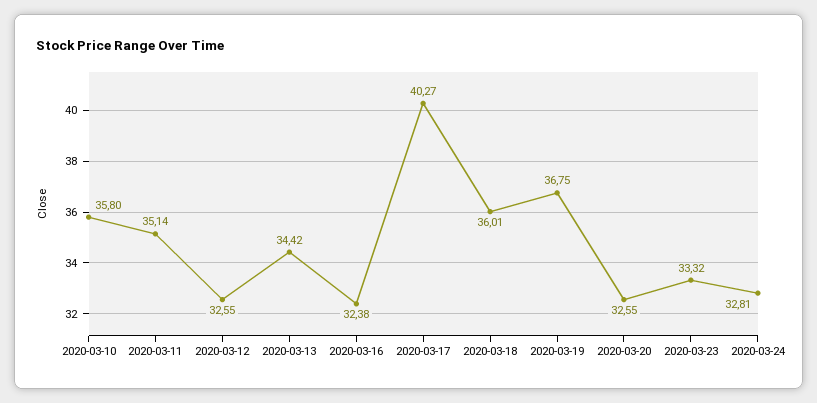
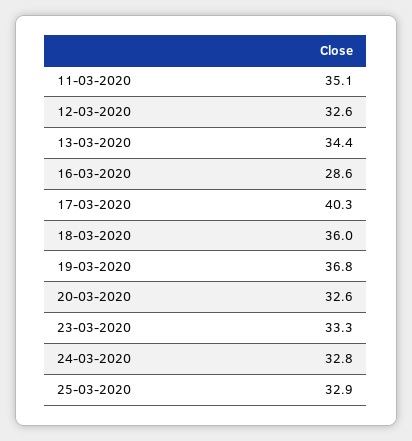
2020-03-10: 35.8 -> none
2020-03-16: 32.38 -> 28.6
25-03-2020: none -> 32.9

